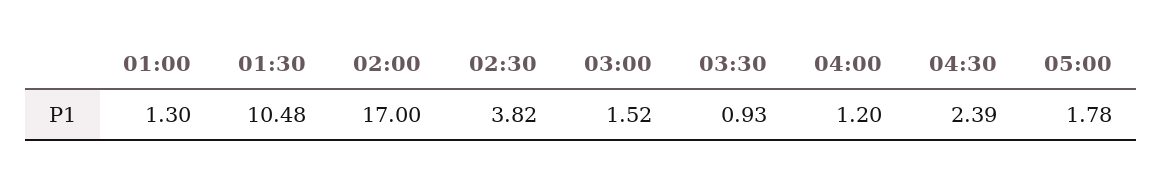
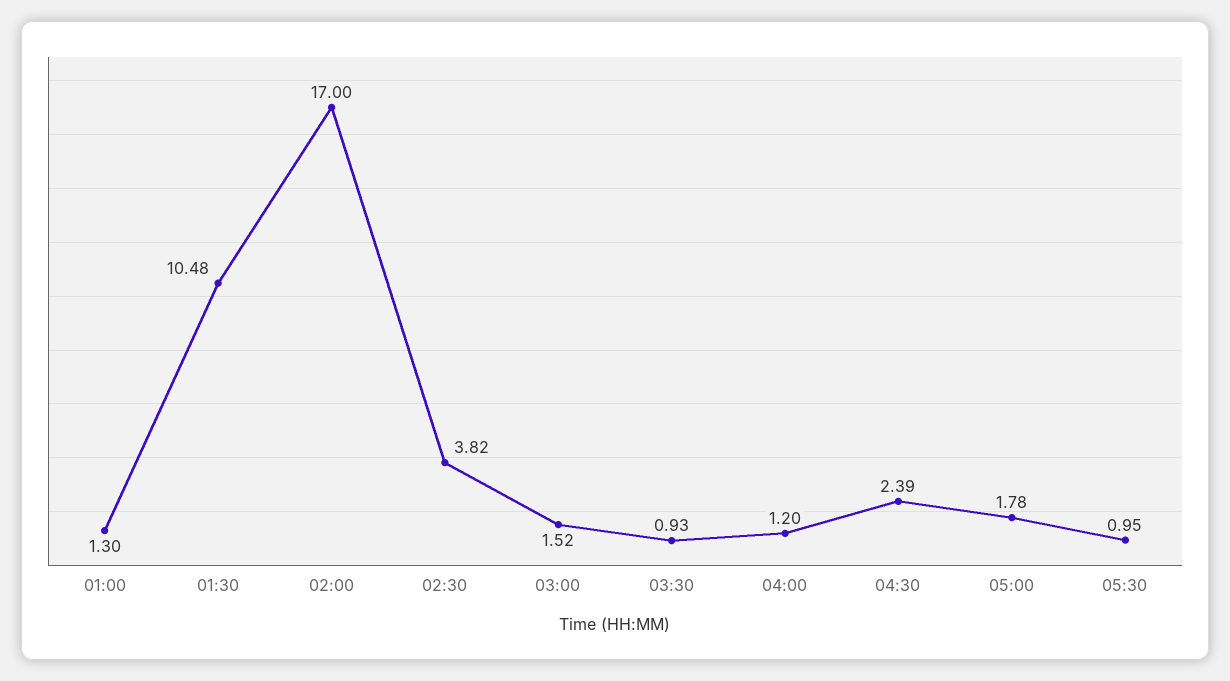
05:30: none -> 0.95

